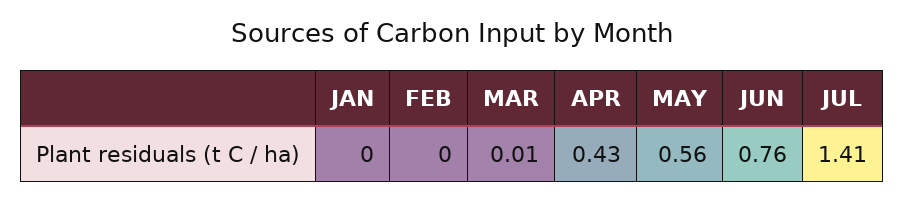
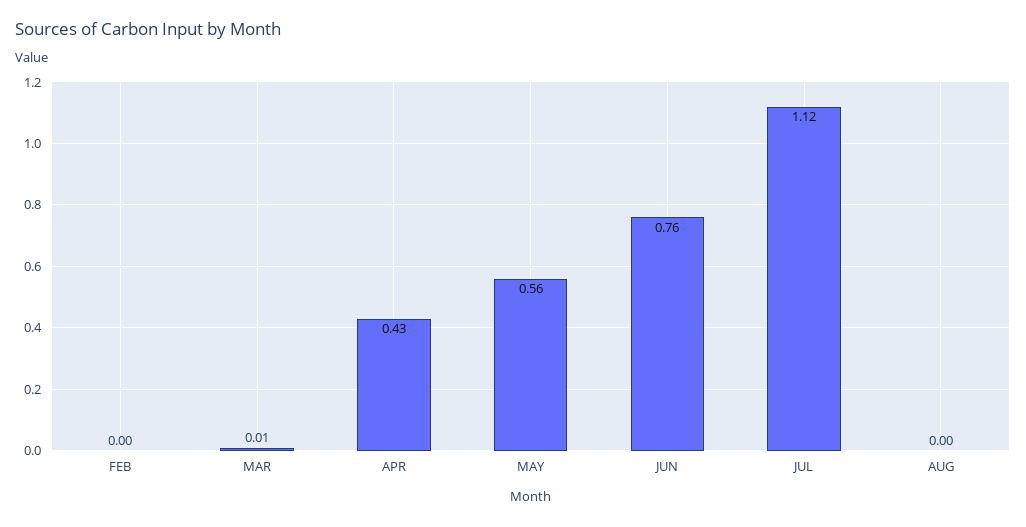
JAN: 0 -> none
JUL: 1.41 -> 1.12
AUG: none -> 0

